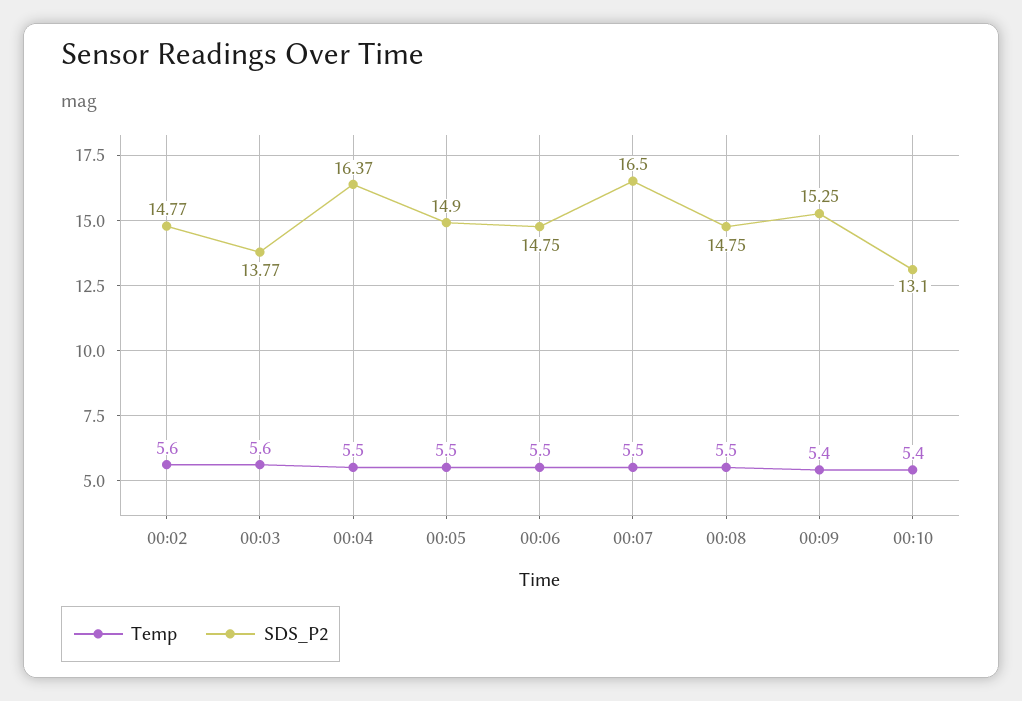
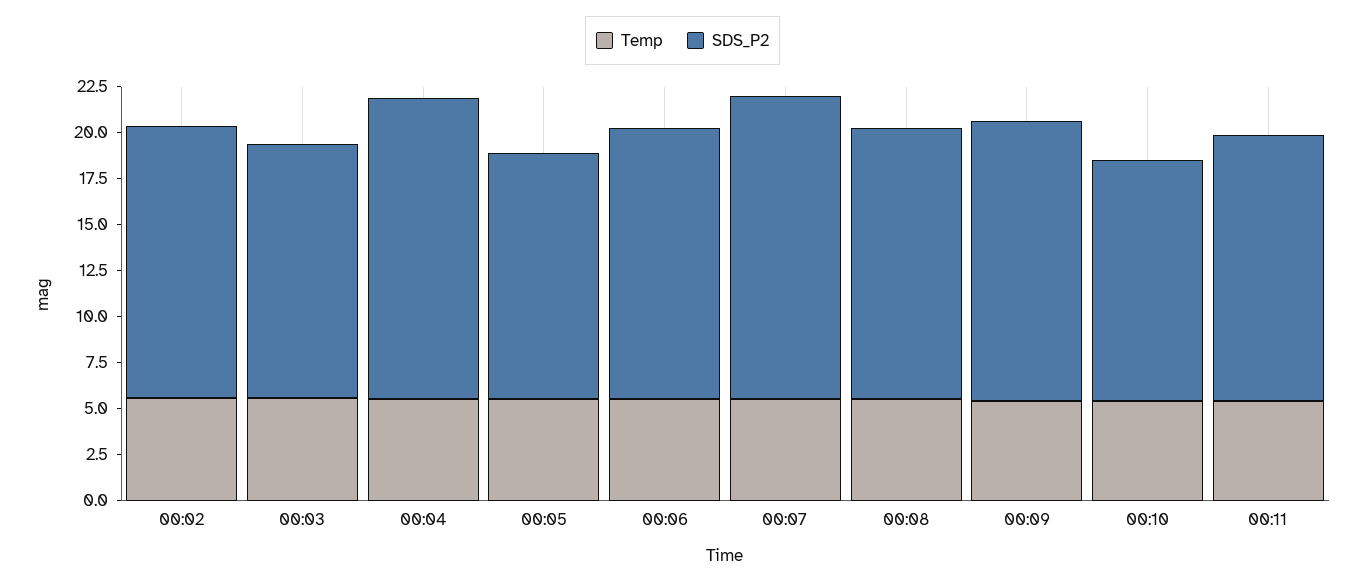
SDS_P2, 00:05: 14.9 -> 13.5
Temp, 00:11: none -> 5.5
SDS_P2, 00:11: none -> 14.5

